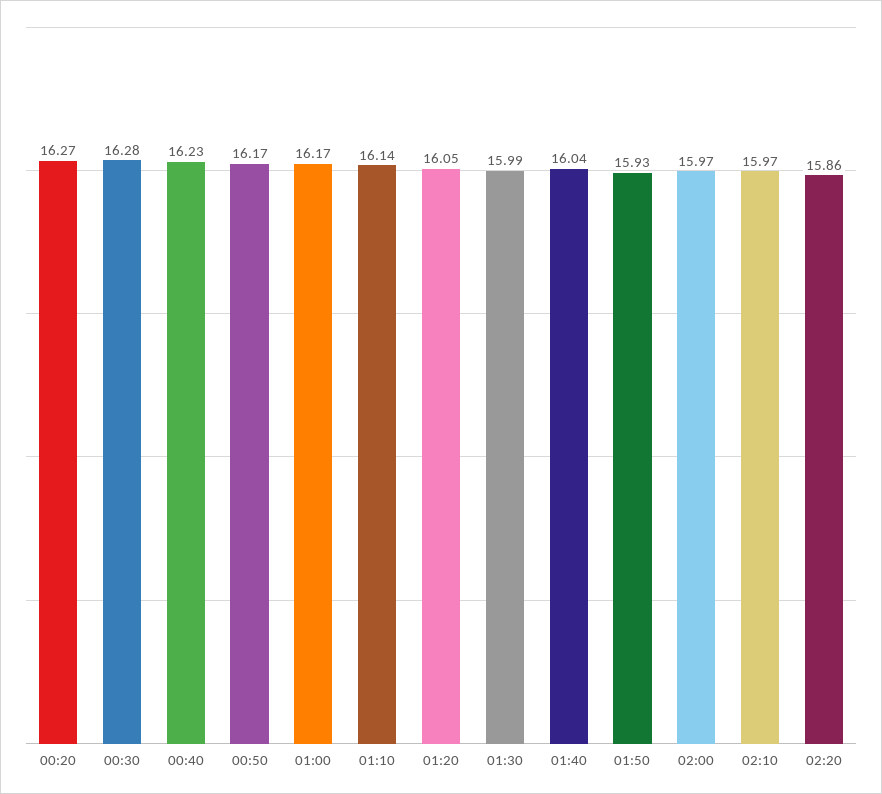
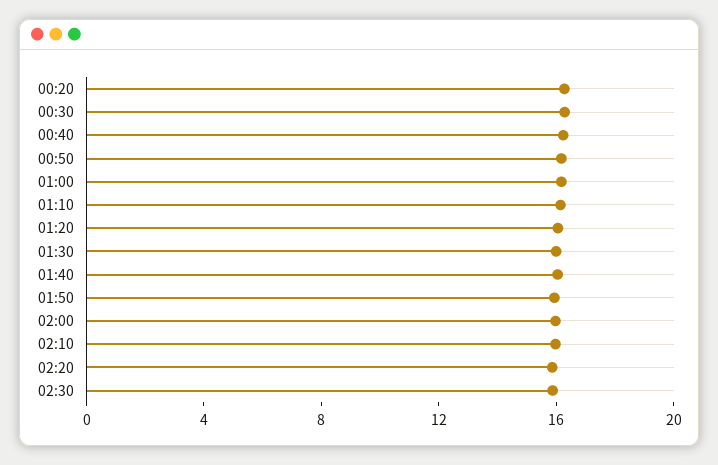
02:30: none -> 16

